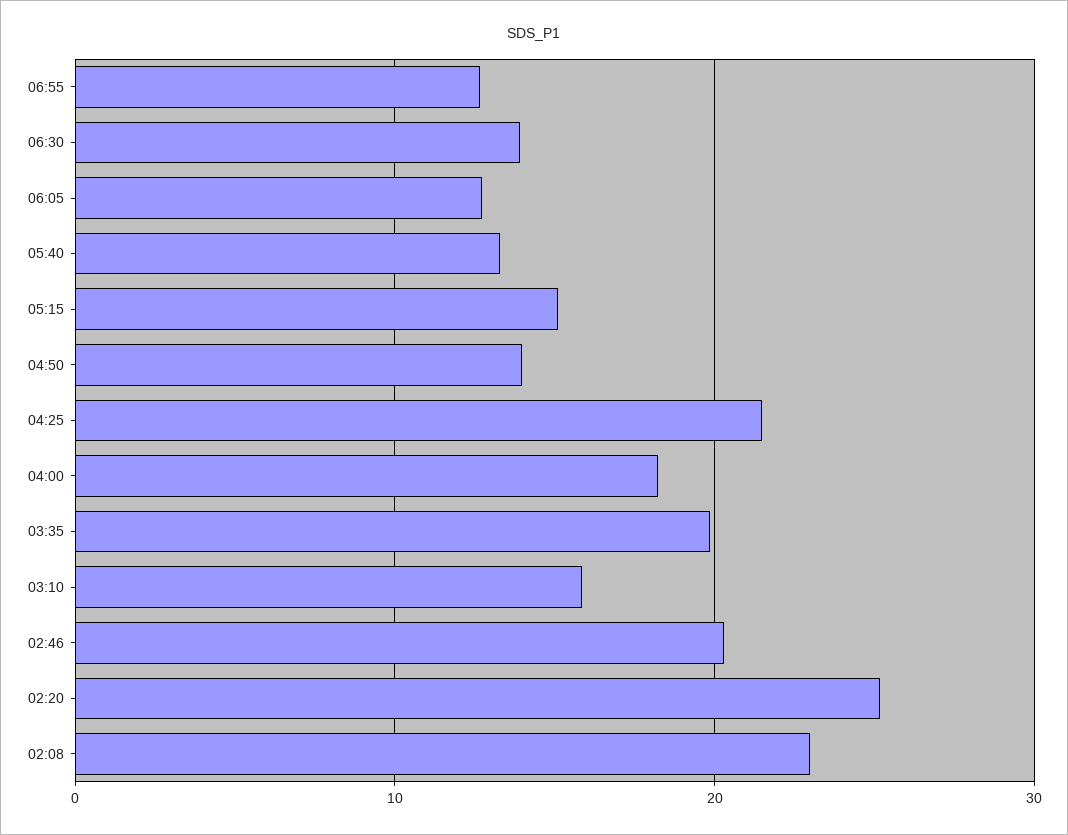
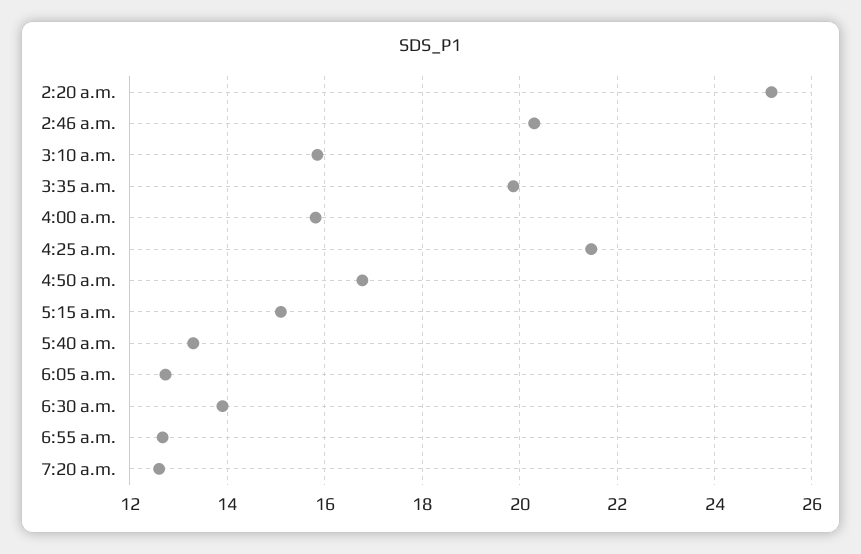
04:50: 14 -> 16.8
04:00: 18 -> 15.8
02:08: 23 -> none
7:20 a.m.: none -> 12.6

